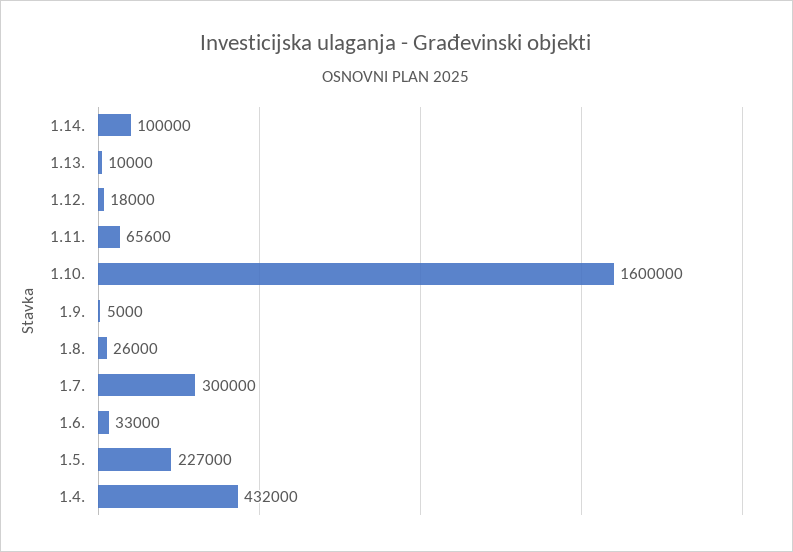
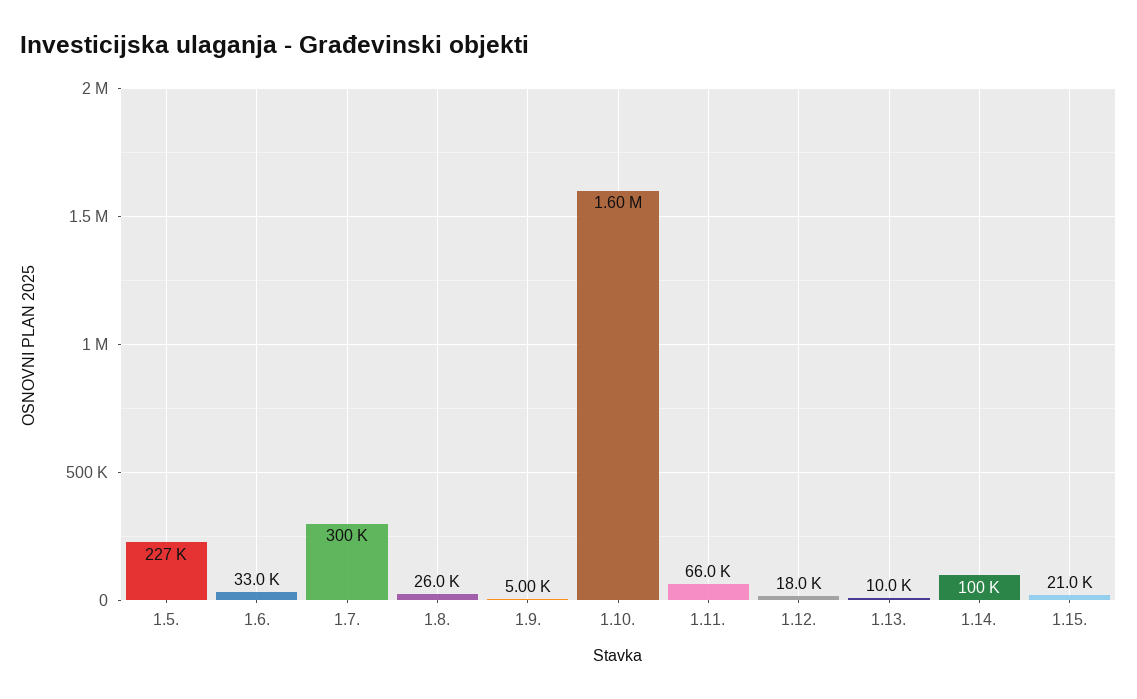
1.11.: 65600 -> 66000
1.4.: 432000 -> none
1.15.: none -> 21000

